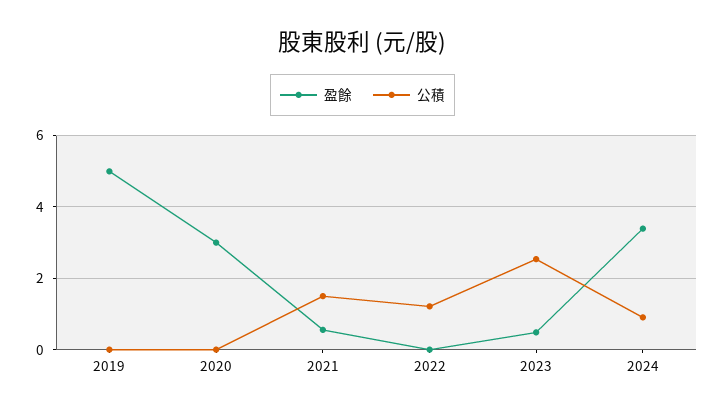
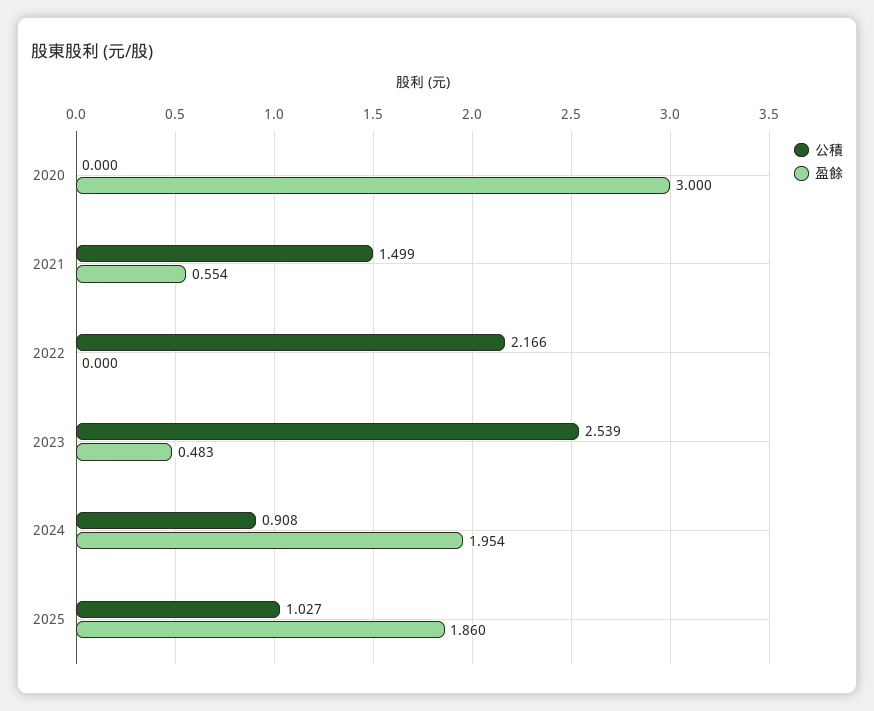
盈餘, 2019: 5 -> none
公積, 2019: 0 -> none
公積, 2022: 1.2 -> 2.166
盈餘, 2024: 3.4 -> 1.954
公積, 2025: none -> 1.027
盈餘, 2025: none -> 1.86

